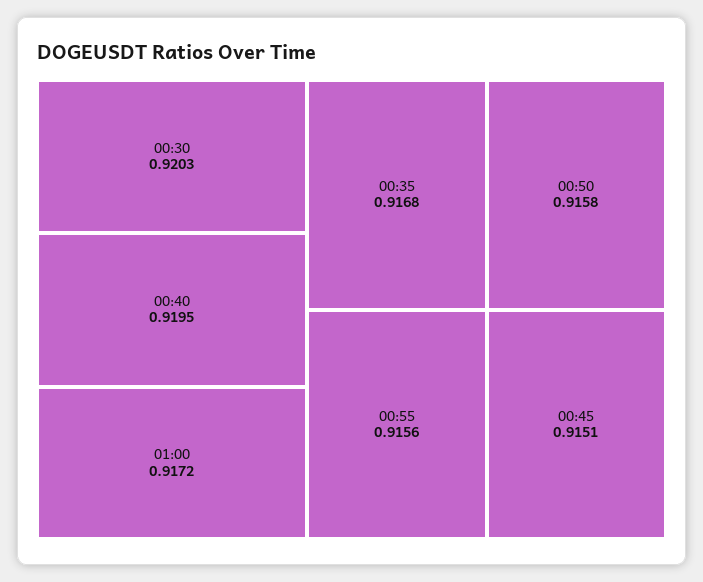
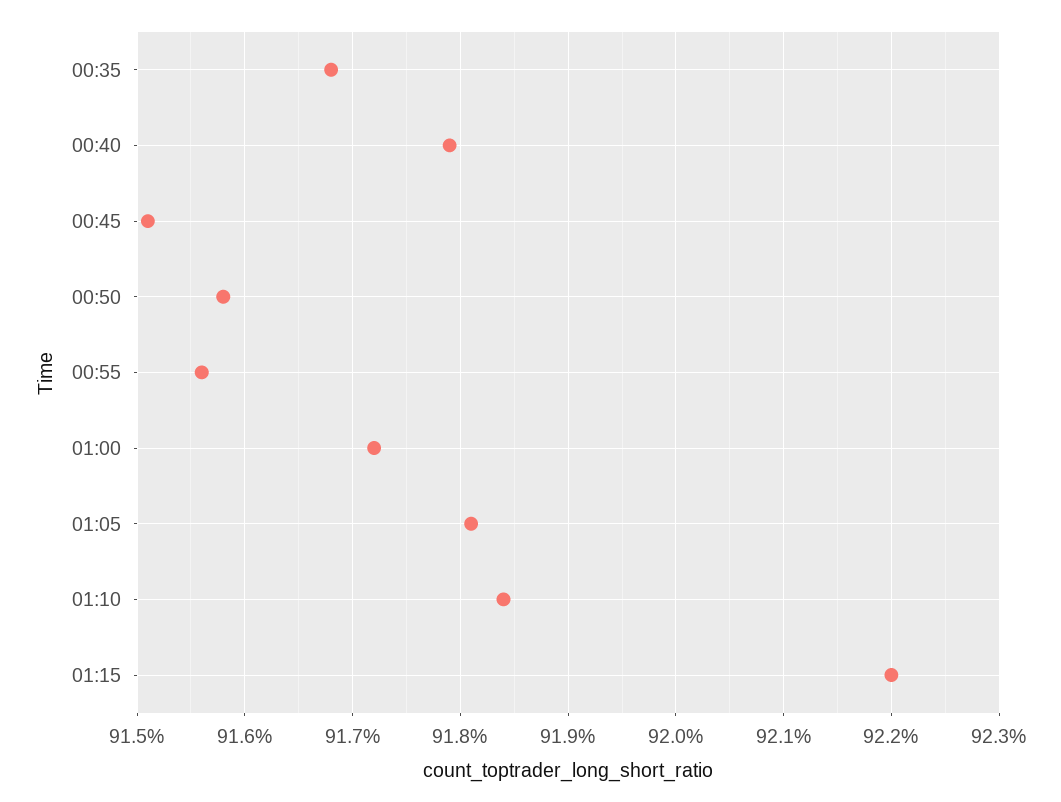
00:30: 0.9203 -> none
00:40: 0.9195 -> 0.9179
01:05: none -> 0.9181
01:10: none -> 0.9184
01:15: none -> 0.922

